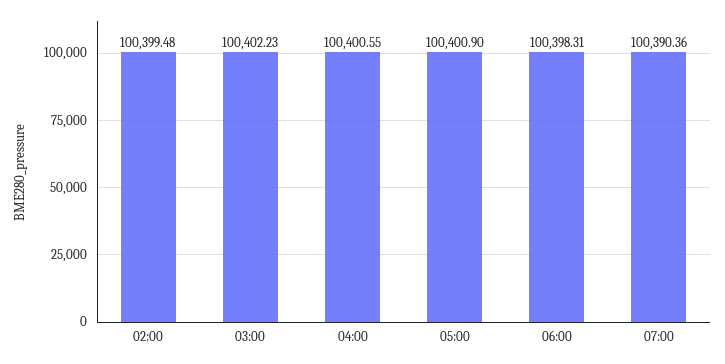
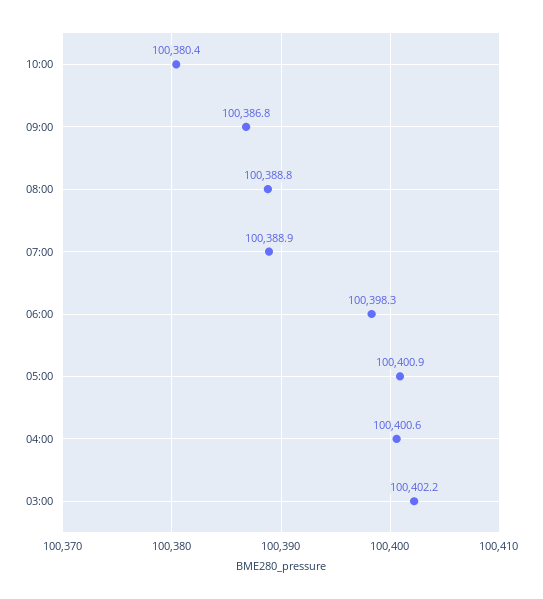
02:00: 100399.48 -> none
07:00: 100390.36 -> 100388.9
10:00: none -> 100380.4
09:00: none -> 100386.8
08:00: none -> 100388.8

